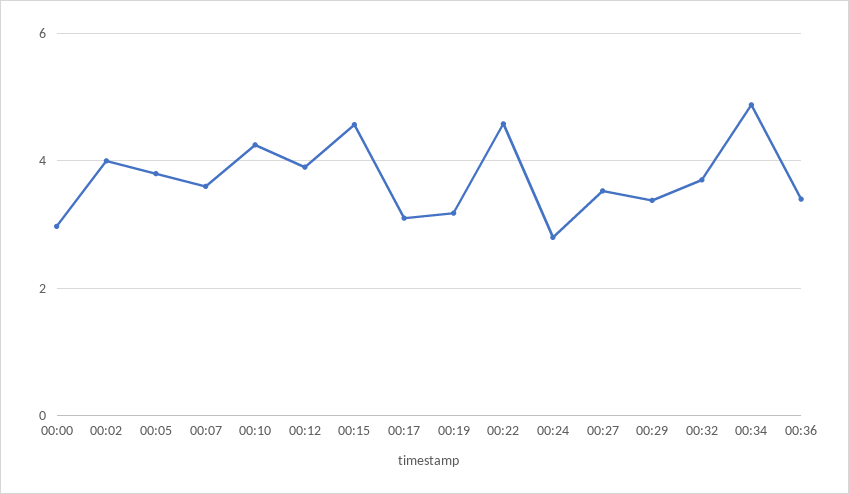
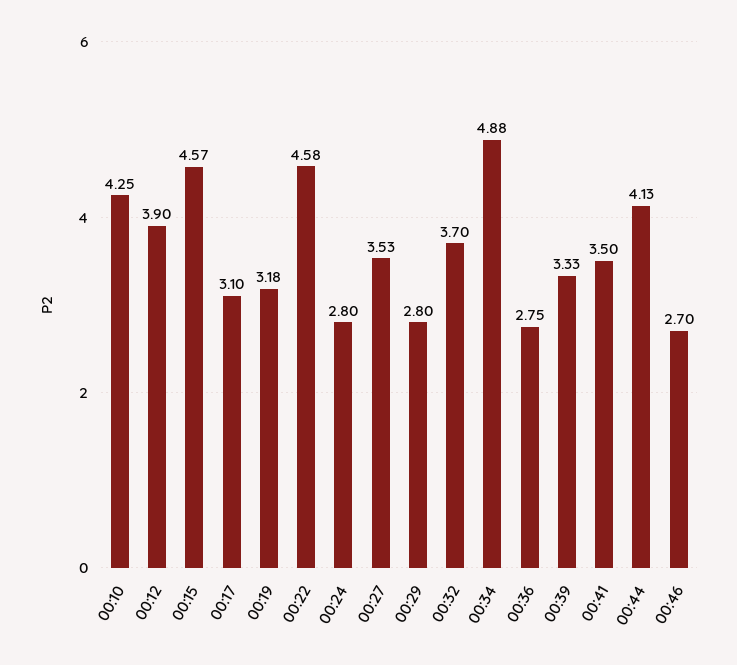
00:00: 3 -> none
00:02: 4 -> none
00:05: 3.8 -> none
00:07: 3.6 -> none
00:29: 3.4 -> 2.8
00:36: 3.4 -> 2.75
00:39: none -> 3.33
00:41: none -> 3.5
00:44: none -> 4.13
00:46: none -> 2.7

